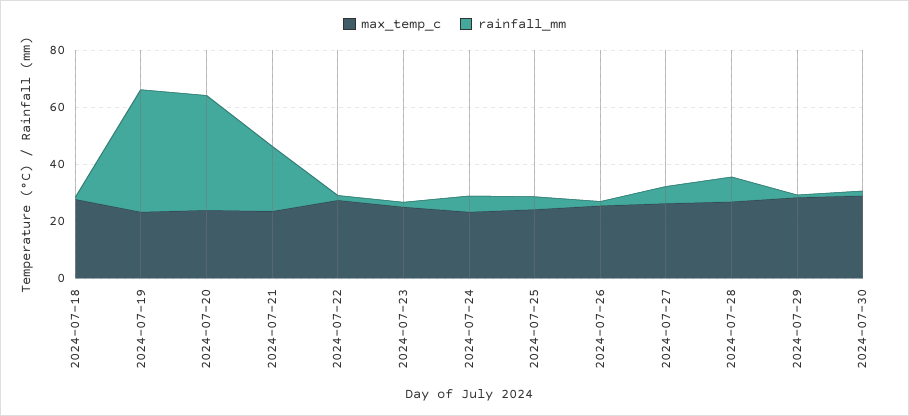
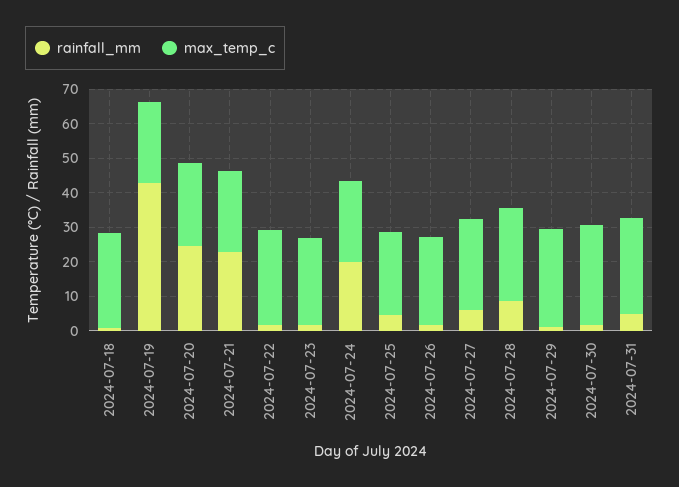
rainfall_mm, 2024-07-20: 40 -> 25
rainfall_mm, 2024-07-24: 5 -> 20
rainfall_mm, 2024-07-31: none -> 5
max_temp_c, 2024-07-31: none -> 27.5

